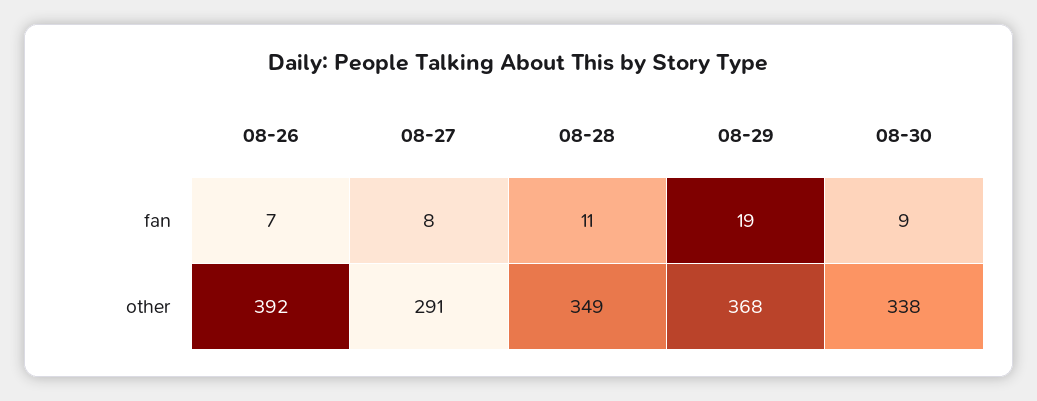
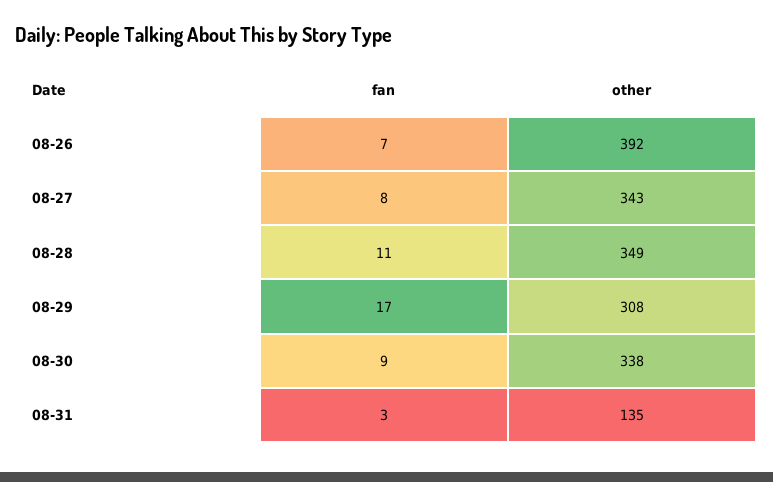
08-29, fan: 19 -> 17
08-27, other: 291 -> 343
08-29, other: 368 -> 308
08-31, fan: none -> 3
08-31, other: none -> 135

